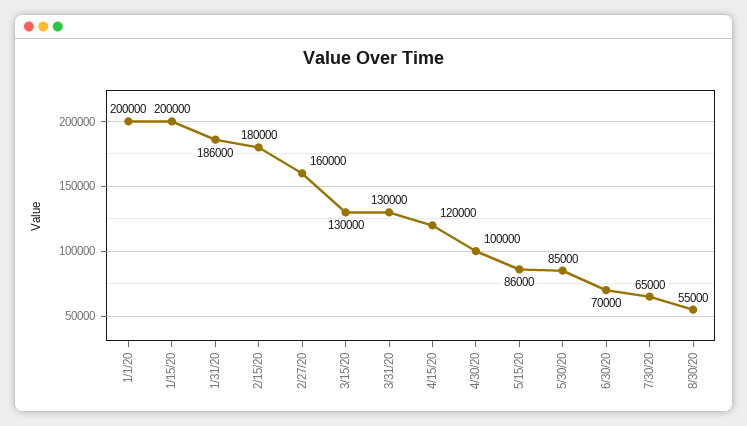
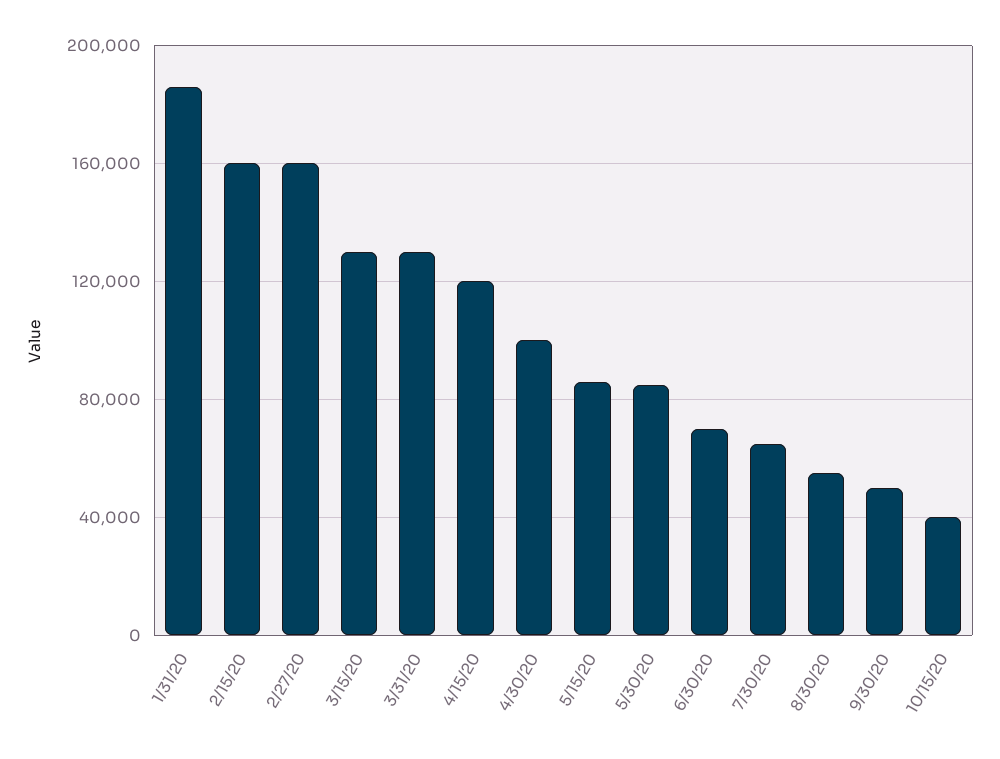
1/1/20: 200000 -> none
1/15/20: 200000 -> none
2/15/20: 180000 -> 160000
9/30/20: none -> 50000
10/15/20: none -> 40000

